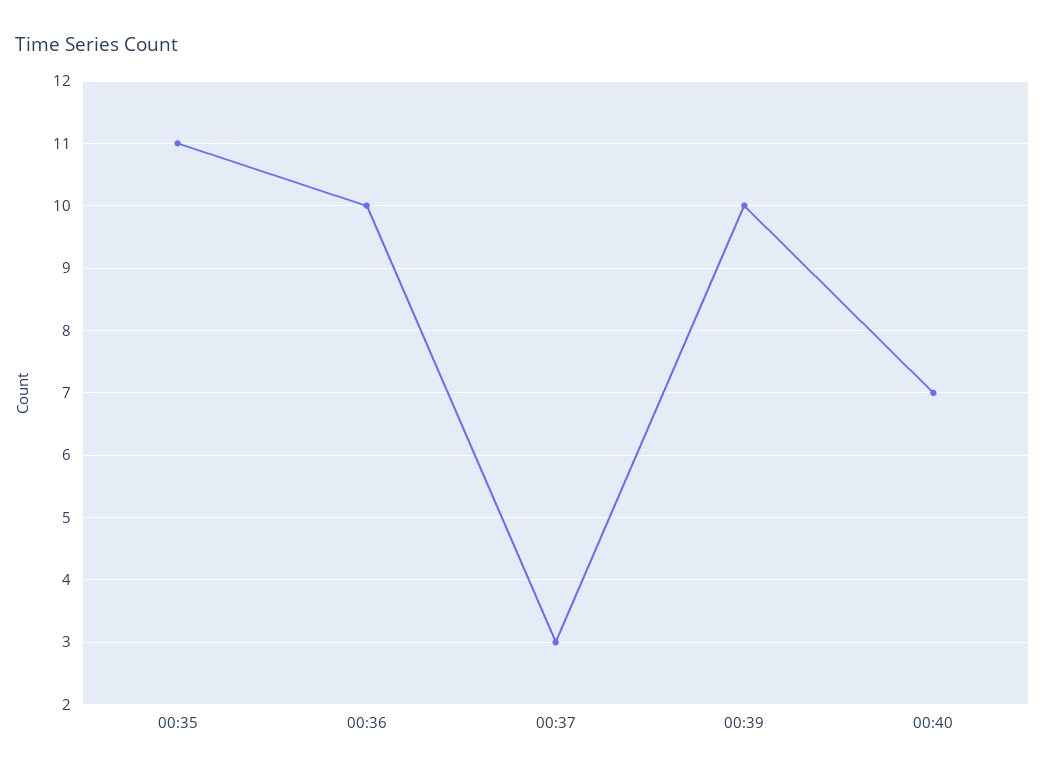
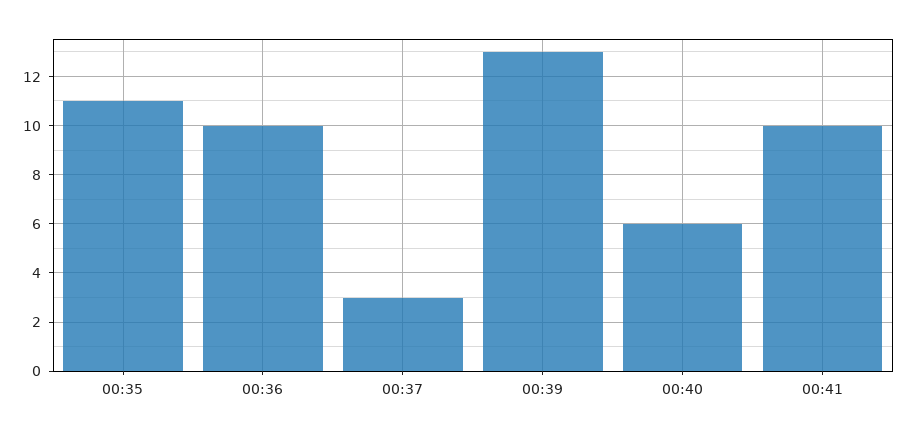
00:39: 10 -> 13
00:40: 7 -> 6
00:41: none -> 10

